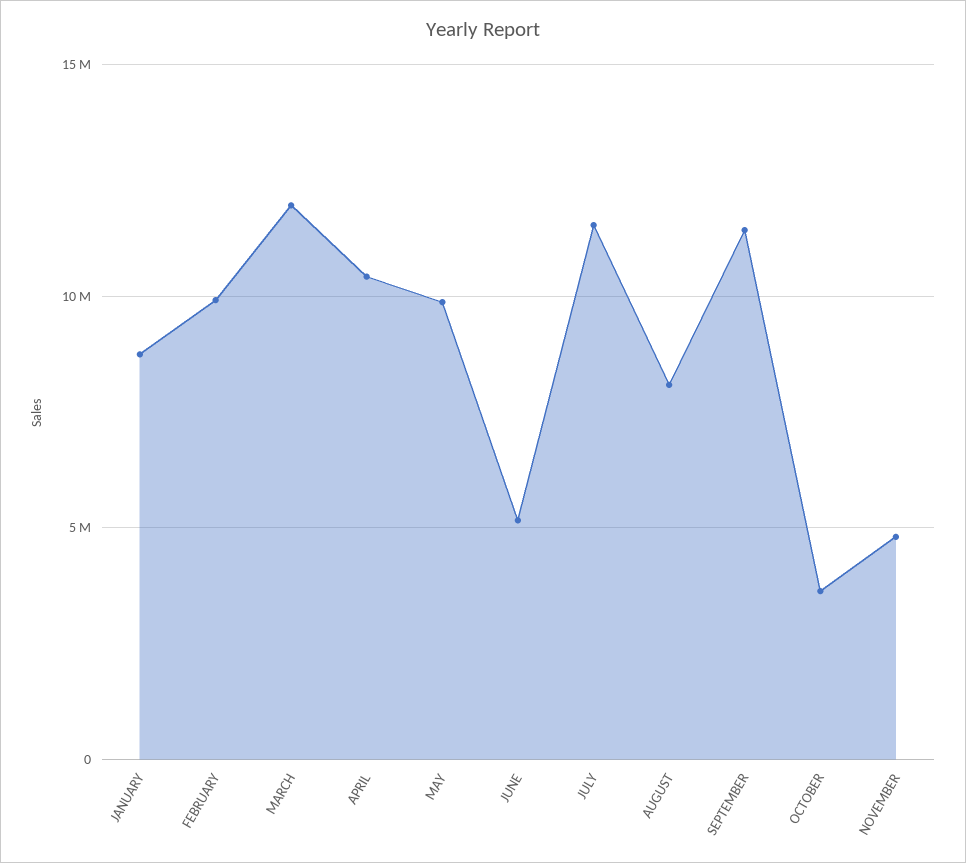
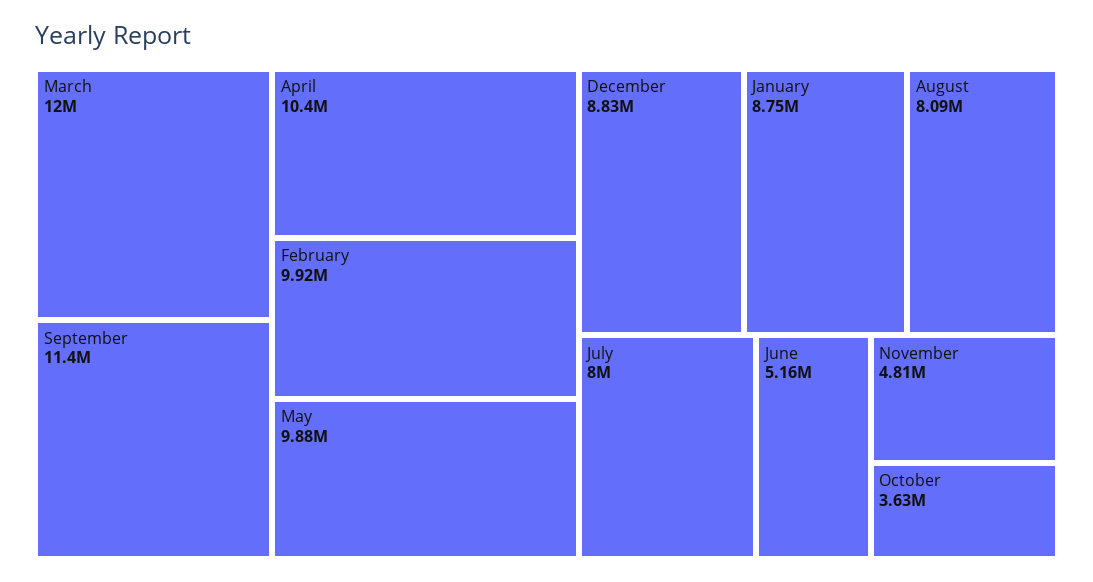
JULY: 11500000 -> 8000000
December: none -> 8830000

